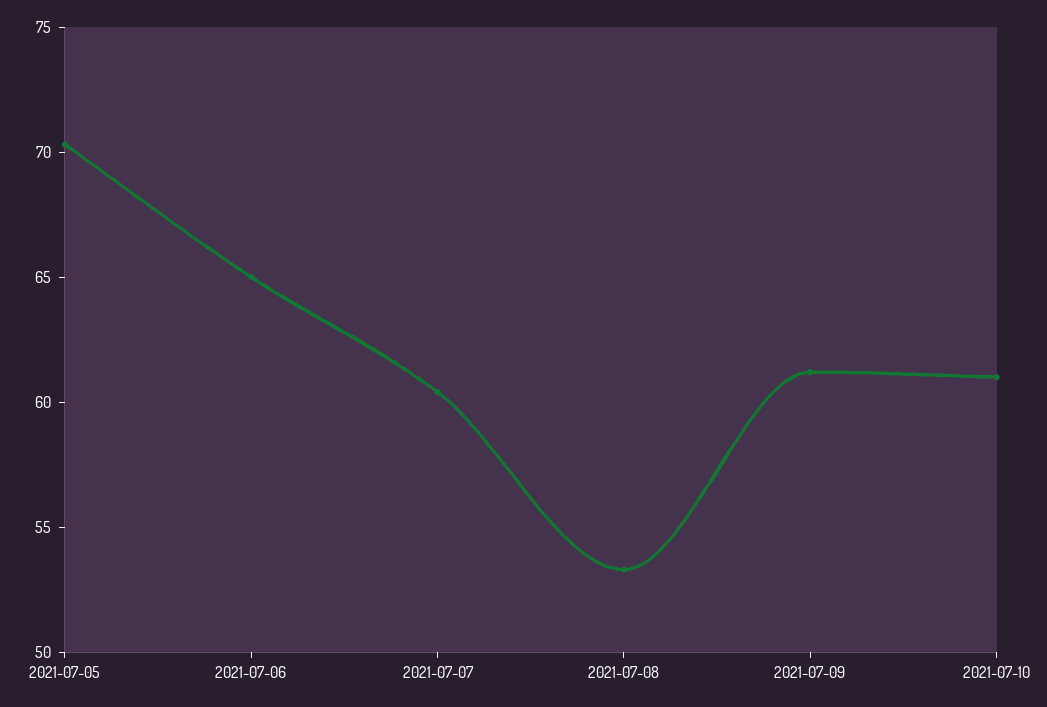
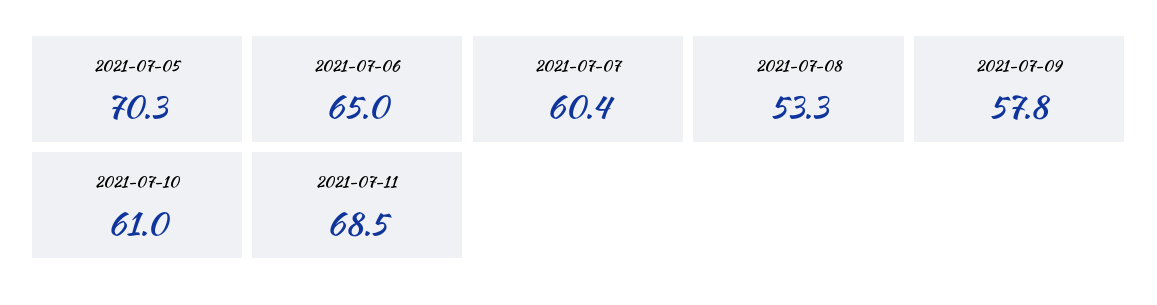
2021-07-09: 61 -> 57.8
2021-07-11: none -> 68.5

